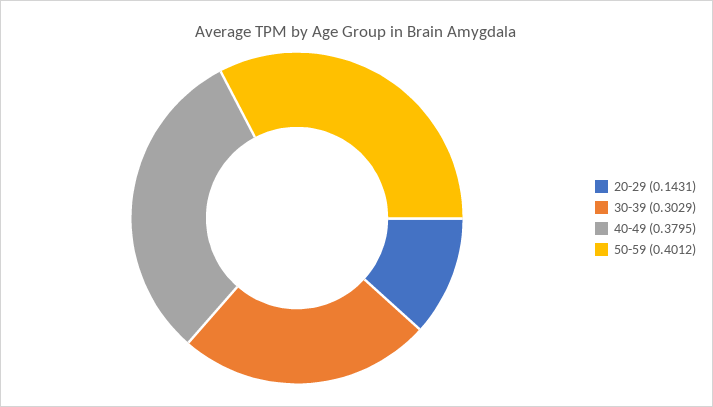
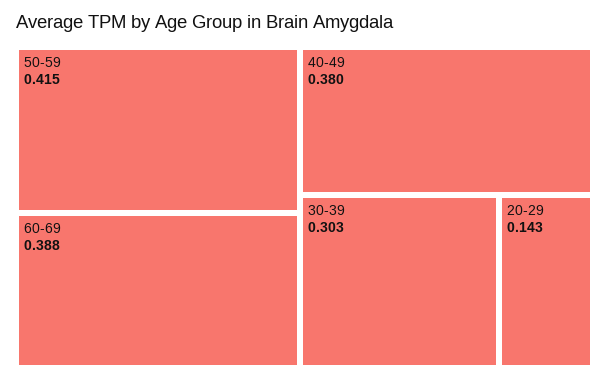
50-59: 0.4012 -> 0.415
60-69: none -> 0.388

